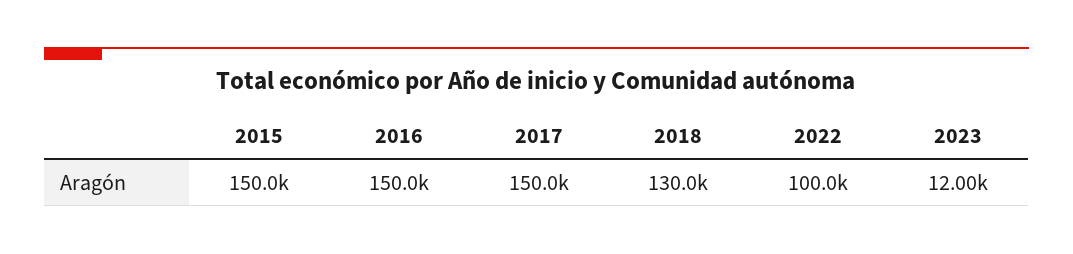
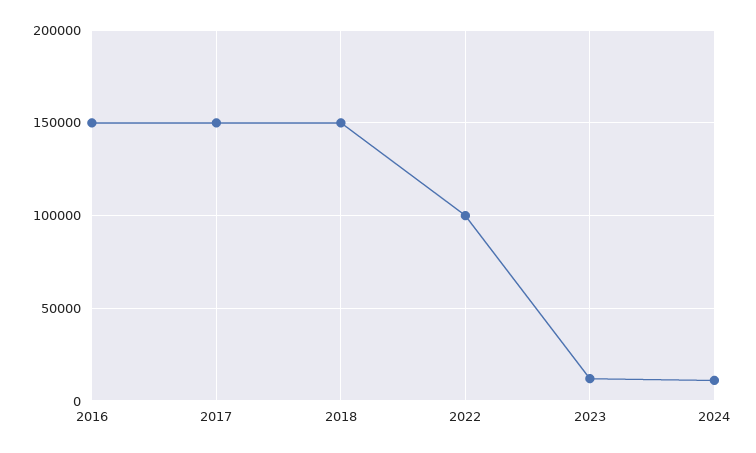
2015: 150000 -> none
2018: 130000 -> 150000
2024: none -> 10000

